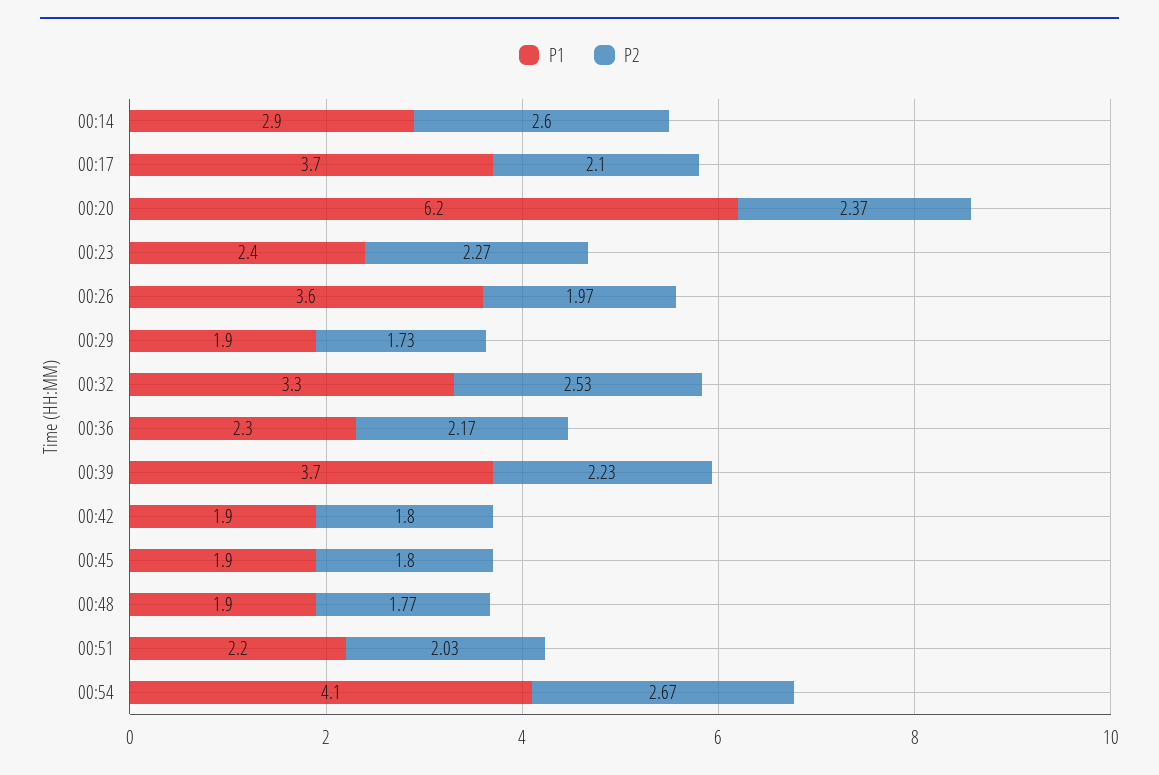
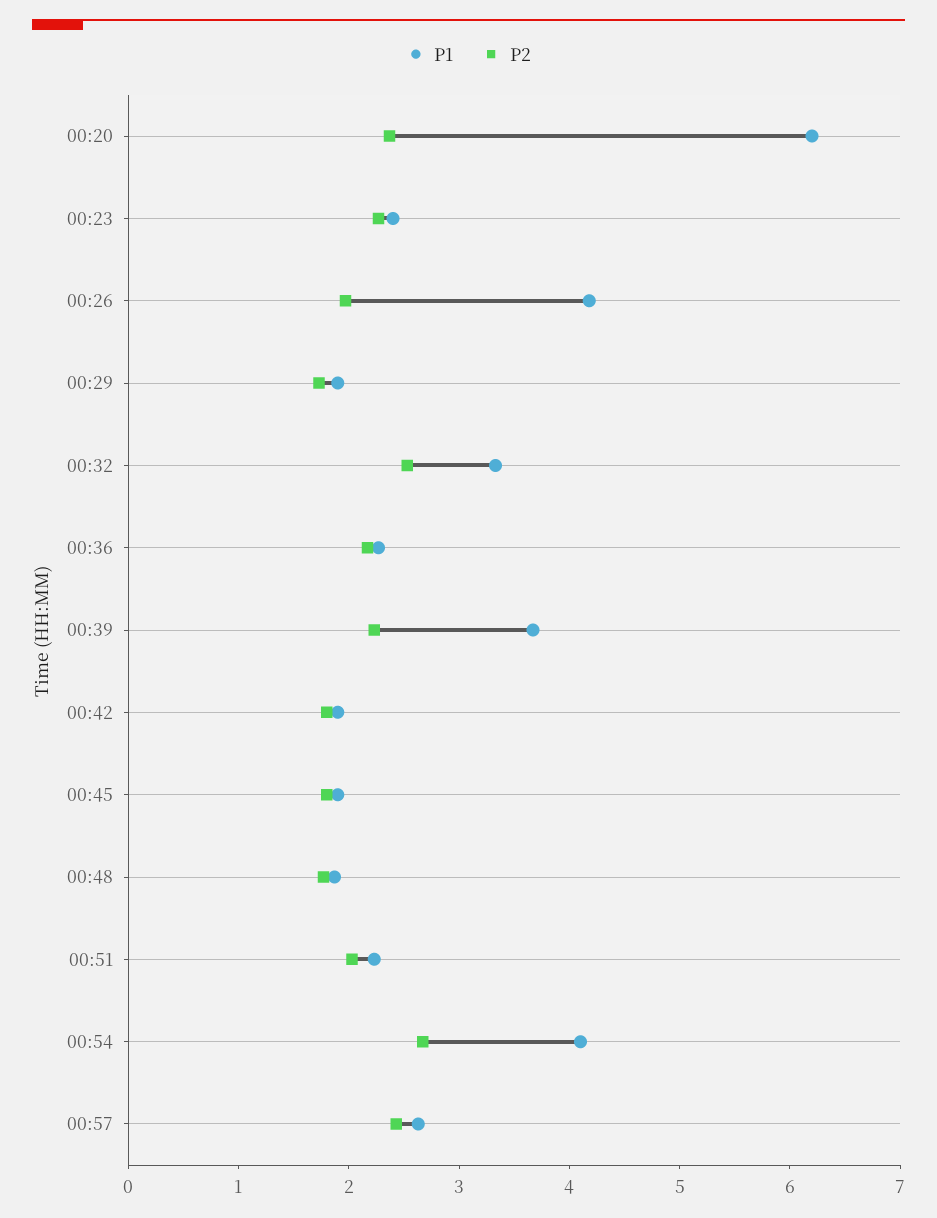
P1, 00:14: 2.9 -> none
P2, 00:14: 2.6 -> none
P1, 00:17: 3.7 -> none
P2, 00:17: 2.1 -> none
P1, 00:26: 3.6 -> 4.2
P1, 00:57: none -> 2.6
P2, 00:57: none -> 2.4

